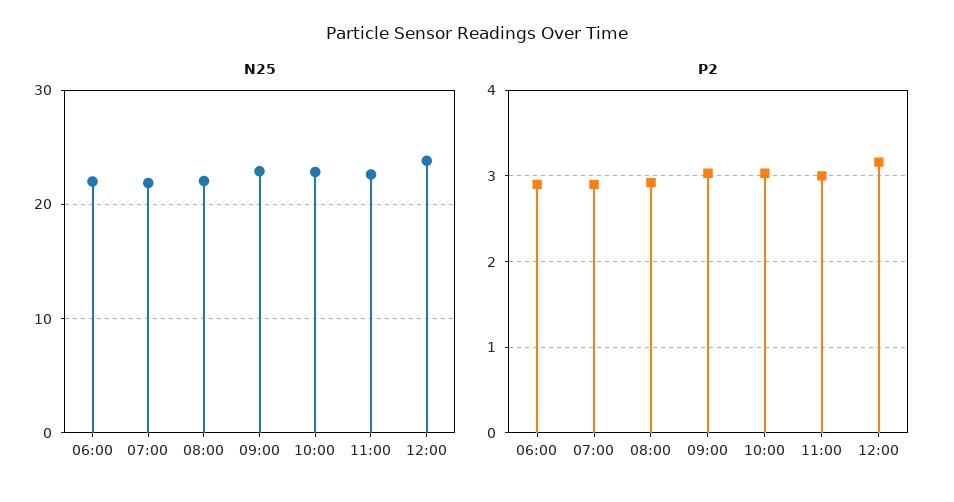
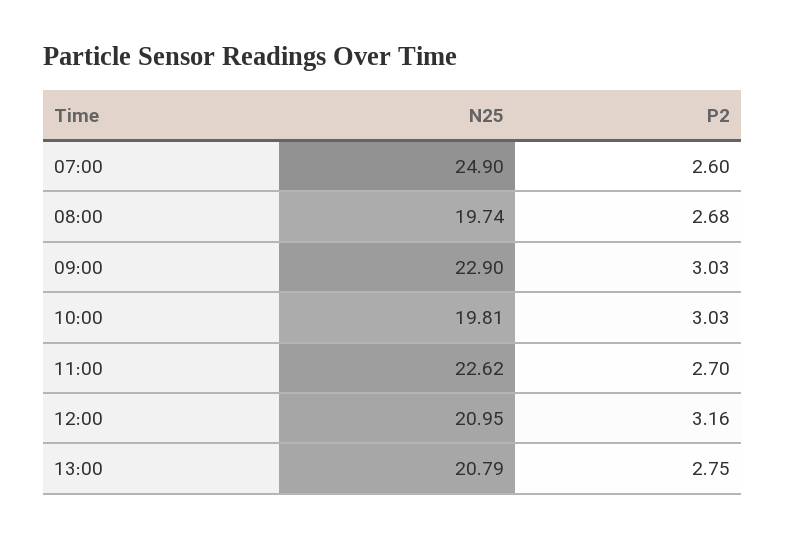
N25, 06:00: 22 -> none
N25, 07:00: 22 -> 24.9
N25, 08:00: 22 -> 19.74
N25, 10:00: 23 -> 19.81
N25, 12:00: 24 -> 20.95
P2, 06:00: 2.9 -> none
P2, 07:00: 2.9 -> 2.6
P2, 08:00: 2.9 -> 2.68
P2, 11:00: 3 -> 2.7
N25, 13:00: none -> 20.79
P2, 13:00: none -> 2.75

